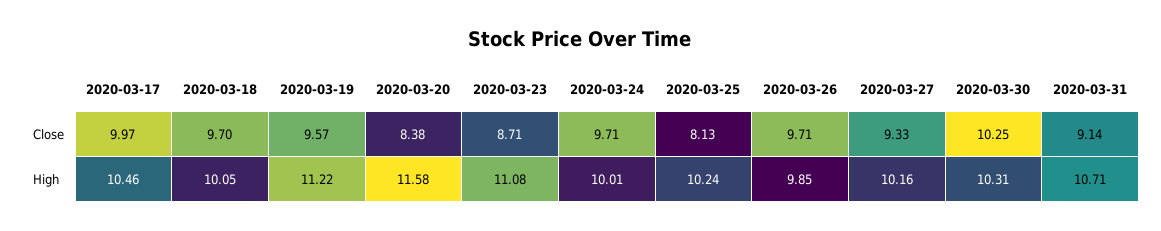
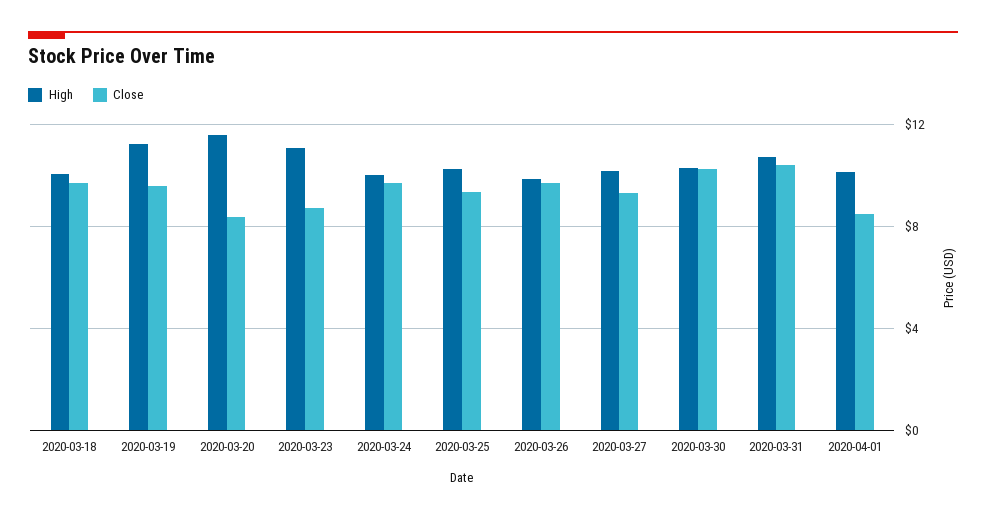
Close, 2020-03-17: 9.97 -> none
Close, 2020-03-25: 8.13 -> 9.5
Close, 2020-03-31: 9.14 -> 10.5
High, 2020-03-17: 10.46 -> none
High, 2020-04-01: none -> 10
Close, 2020-04-01: none -> 8.5

